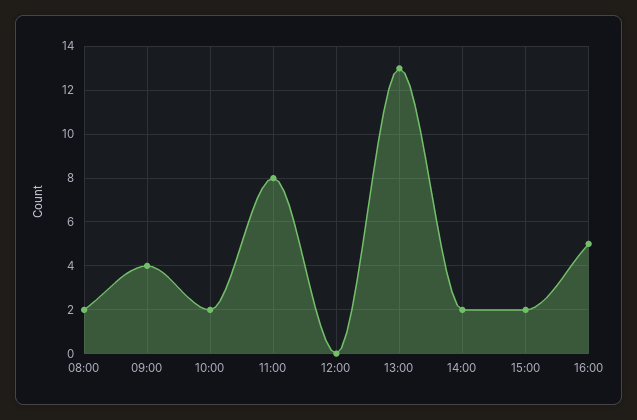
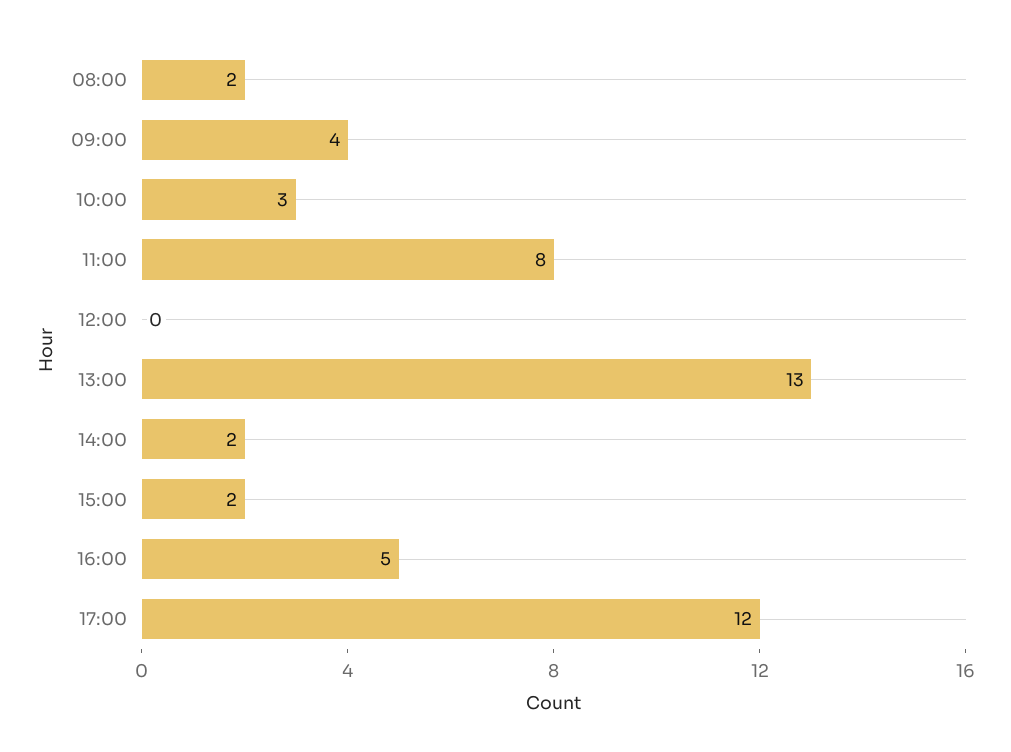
10:00: 2 -> 3
17:00: none -> 12

